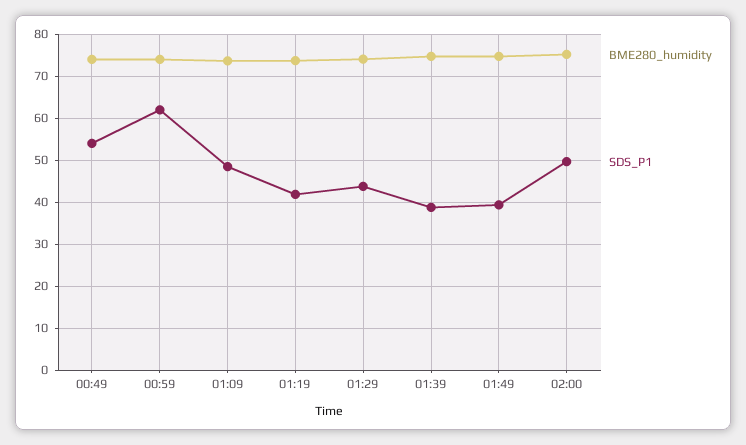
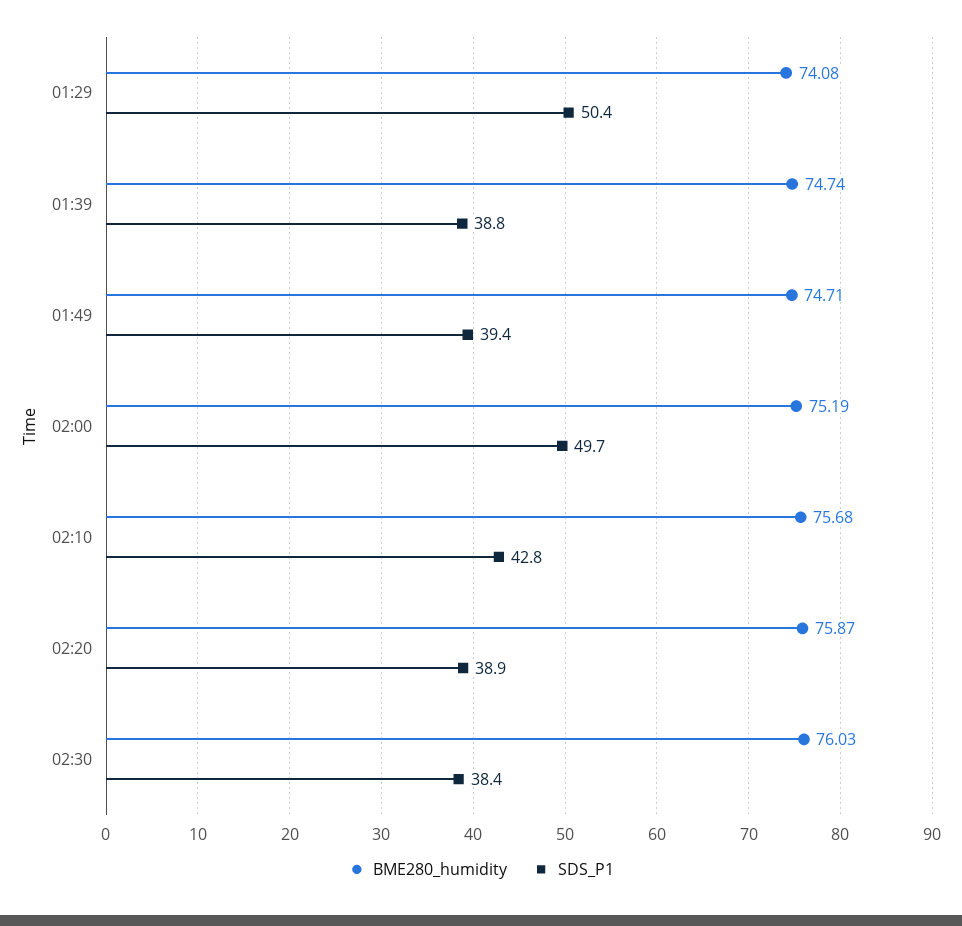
BME280_humidity, 00:49: 74 -> none
SDS_P1, 00:49: 54 -> none
BME280_humidity, 00:59: 74 -> none
SDS_P1, 00:59: 62 -> none
BME280_humidity, 01:09: 74 -> none
SDS_P1, 01:09: 48 -> none
BME280_humidity, 01:19: 74 -> none
SDS_P1, 01:19: 42 -> none
SDS_P1, 01:29: 44 -> 50.4
BME280_humidity, 02:10: none -> 75.68
SDS_P1, 02:10: none -> 42.8
BME280_humidity, 02:20: none -> 75.87
SDS_P1, 02:20: none -> 38.9
BME280_humidity, 02:30: none -> 76.03
SDS_P1, 02:30: none -> 38.4

